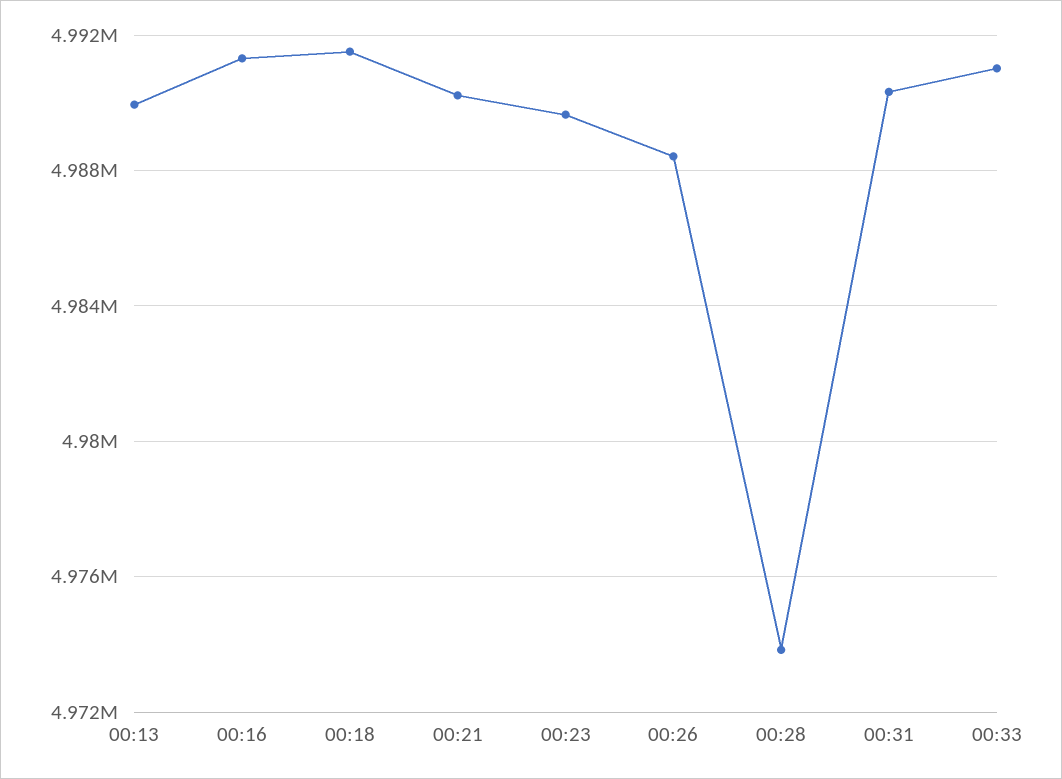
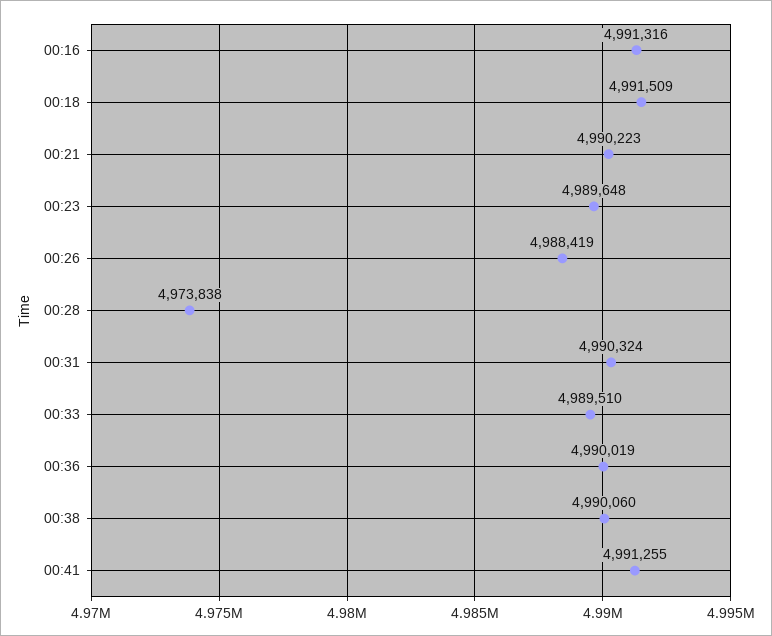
00:13: 4990000 -> none
00:33: 4991000 -> 4989510
00:36: none -> 4990019
00:38: none -> 4990060
00:41: none -> 4991255

